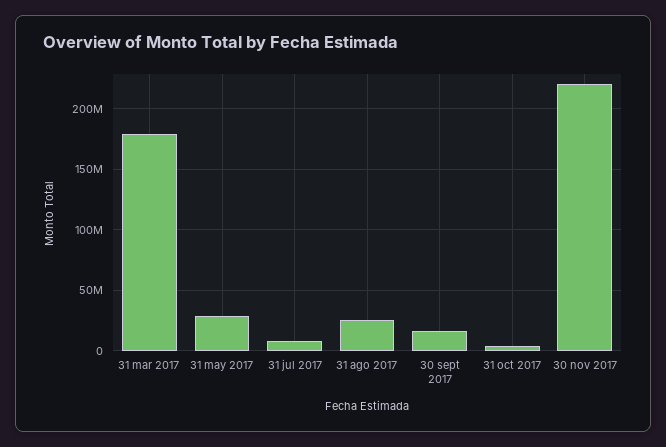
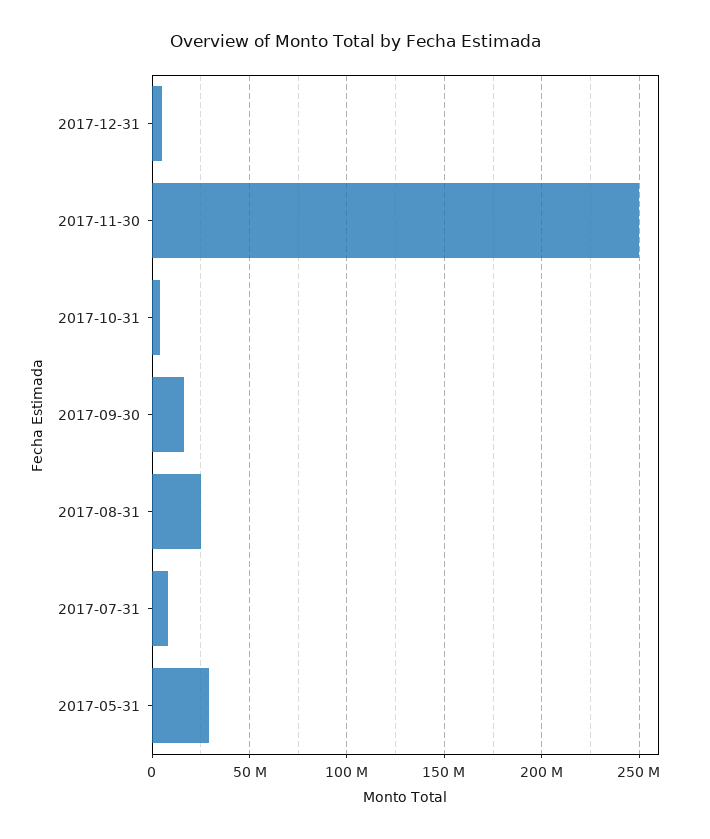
31 mar 2017: 180000000 -> none
30 nov 2017: 220000000 -> 250000000
2017-12-31: none -> 5000000

